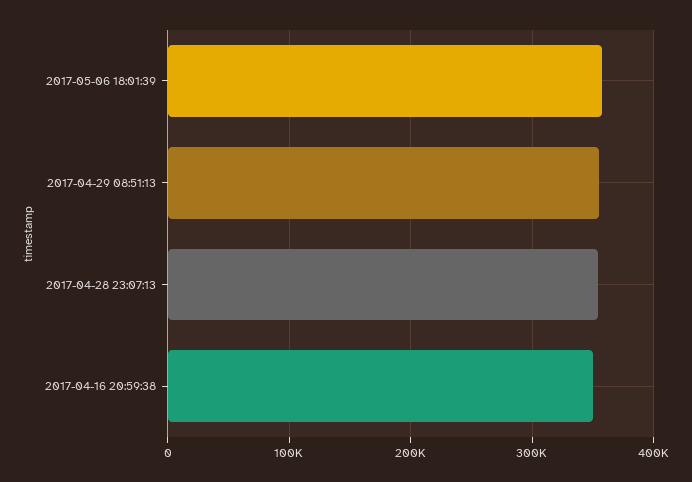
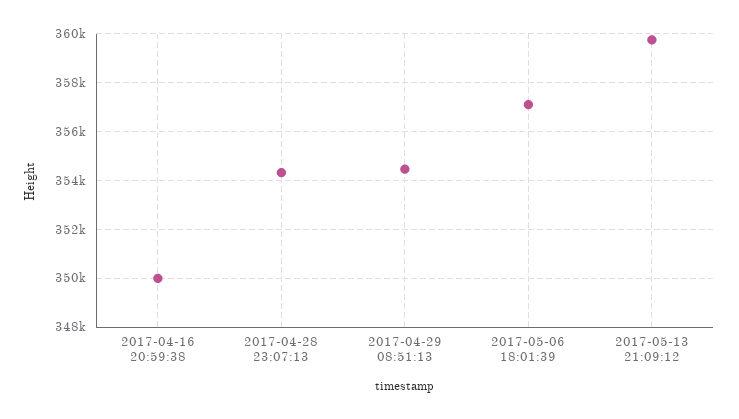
2017-05-13 21:09:12: none -> 359750

